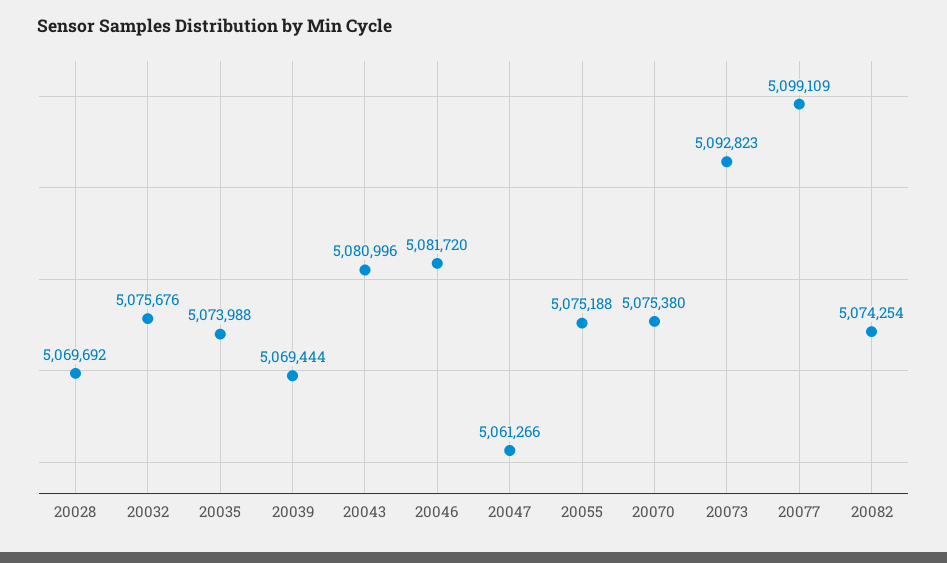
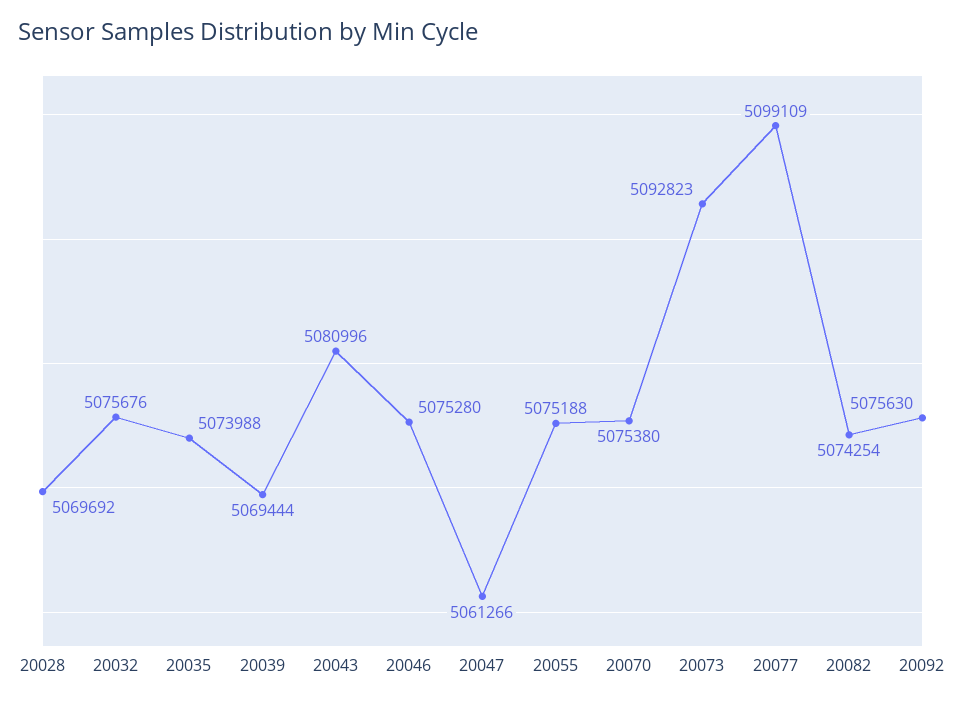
20046: 5081720 -> 5075280
20092: none -> 5075630

